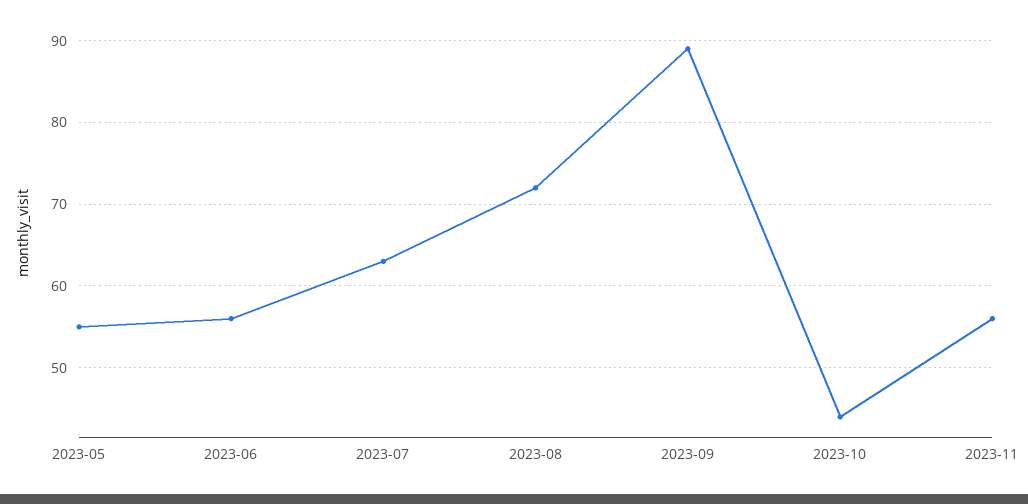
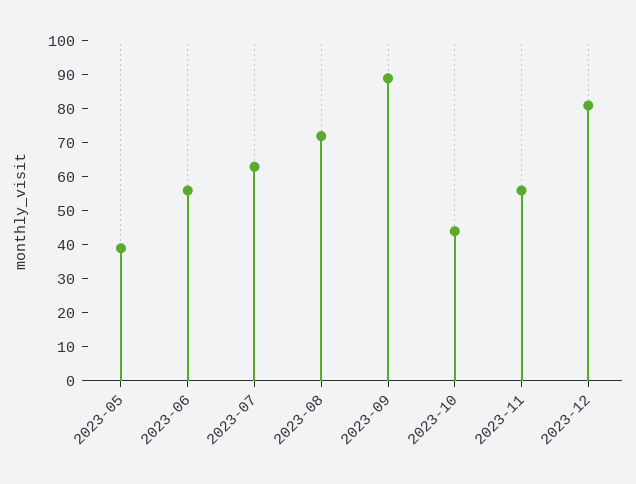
2023-05: 55 -> 40
2023-12: none -> 80

